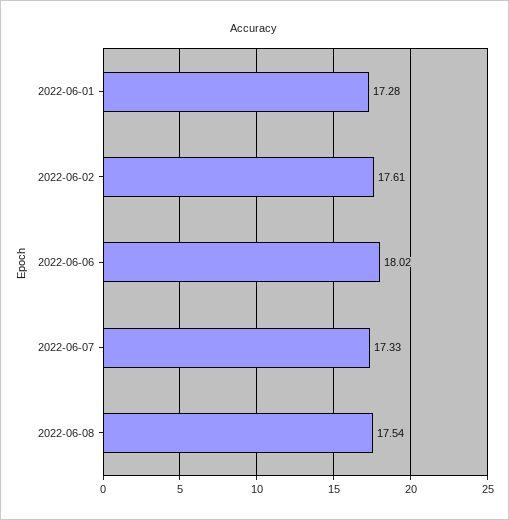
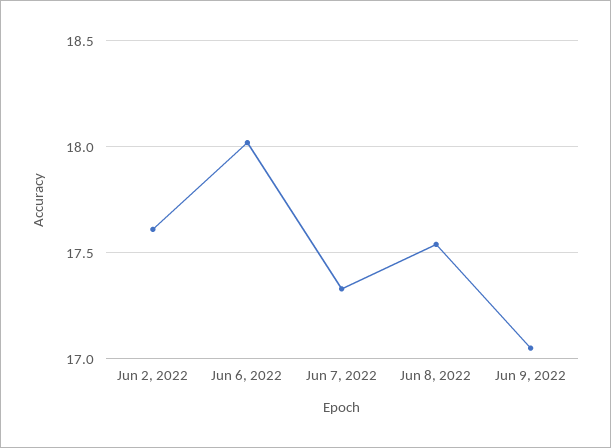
2022-06-01: 17.28 -> none
Jun 9, 2022: none -> 17.05

